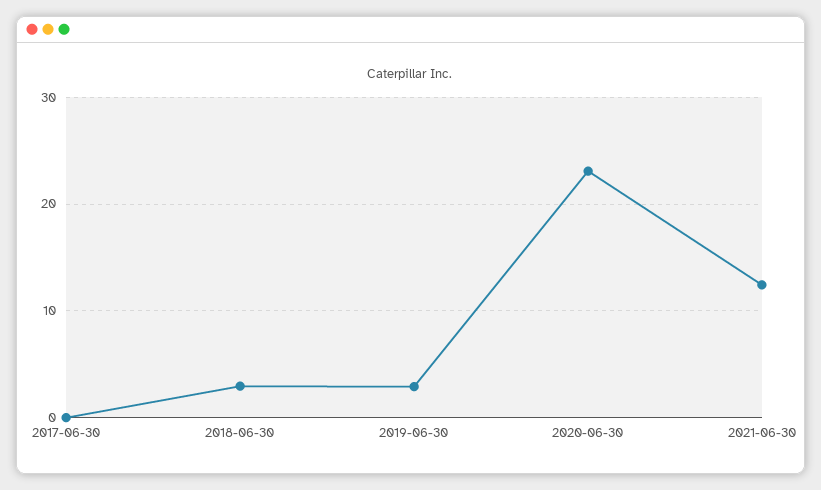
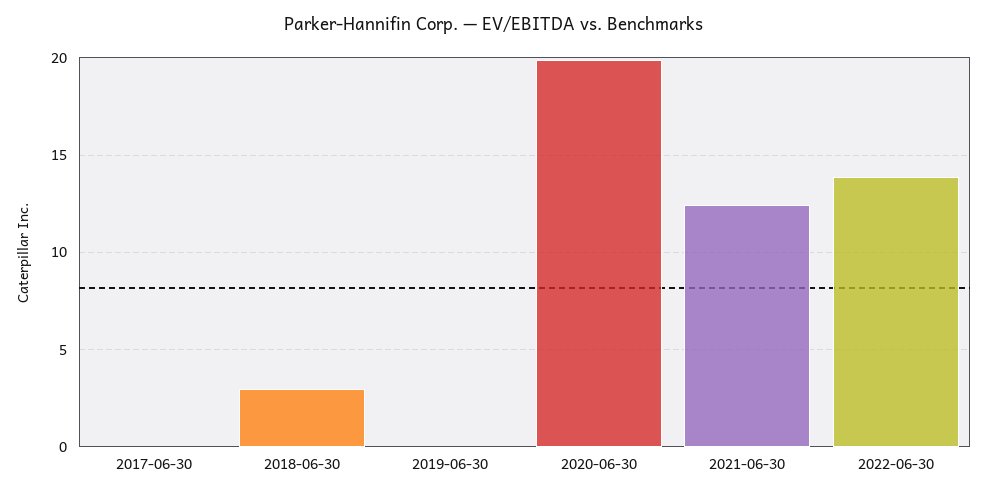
2019-06-30: 3 -> 0
2020-06-30: 23 -> 20
2022-06-30: none -> 14

